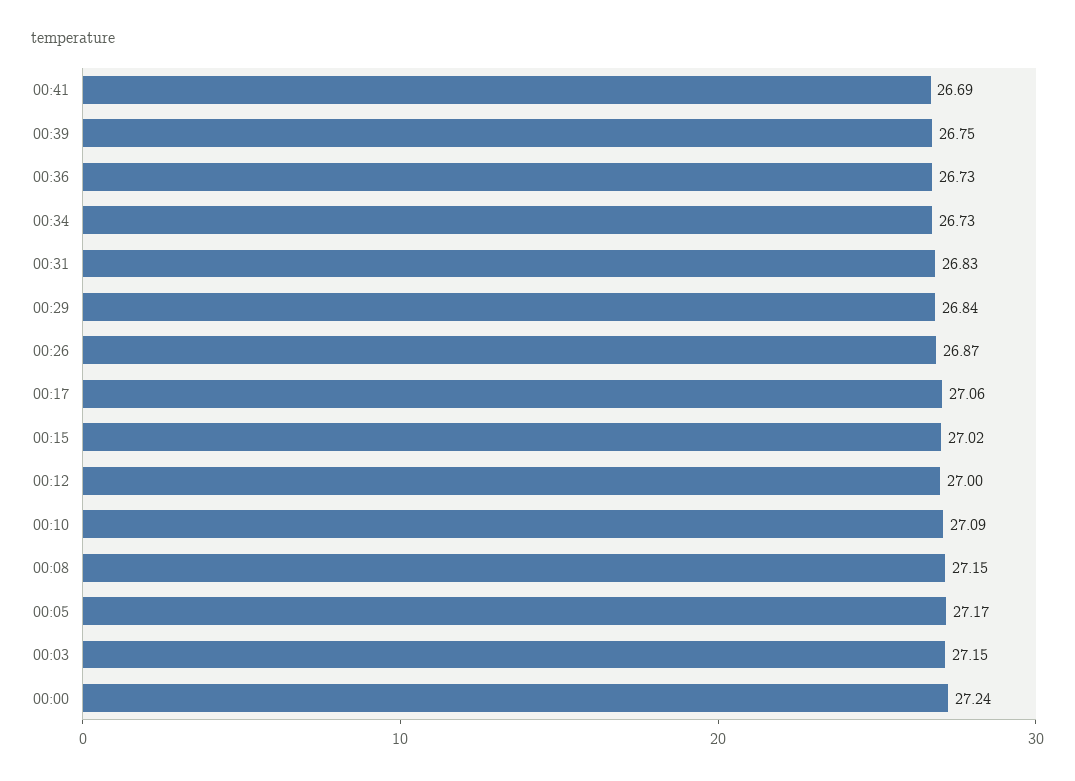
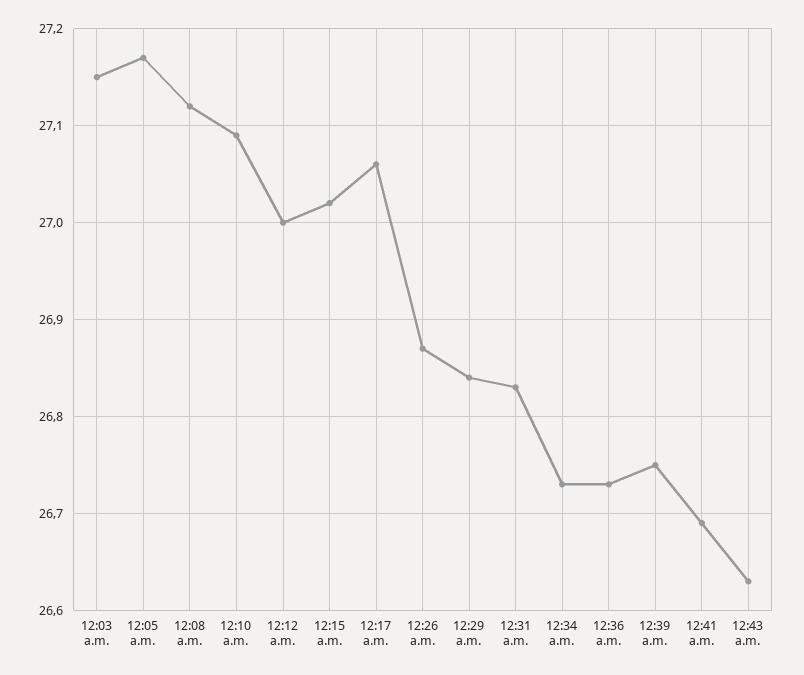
00:08: 27.15 -> 27.12
00:00: 27.24 -> none
12:43 a.m.: none -> 26.63

